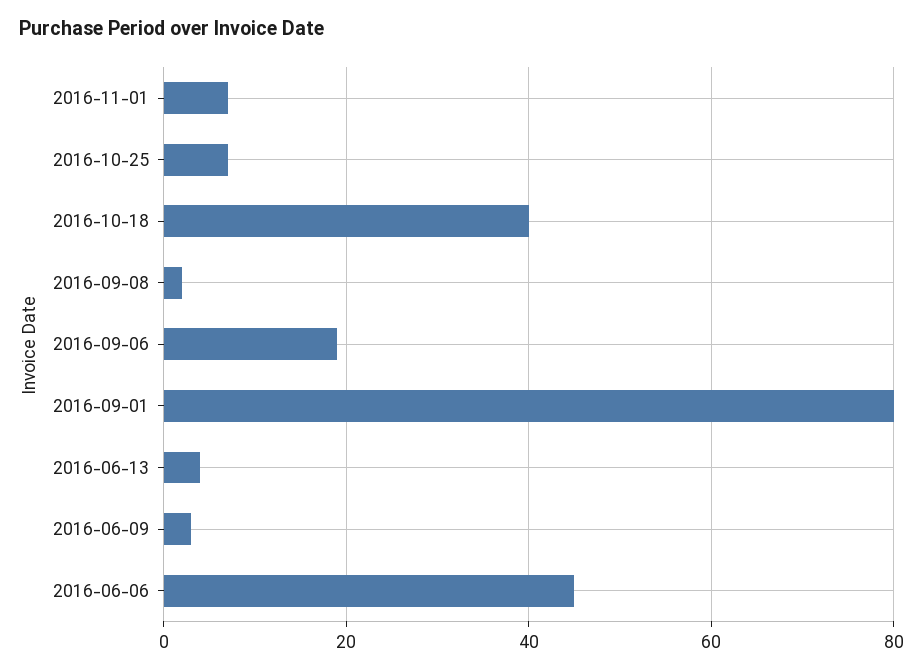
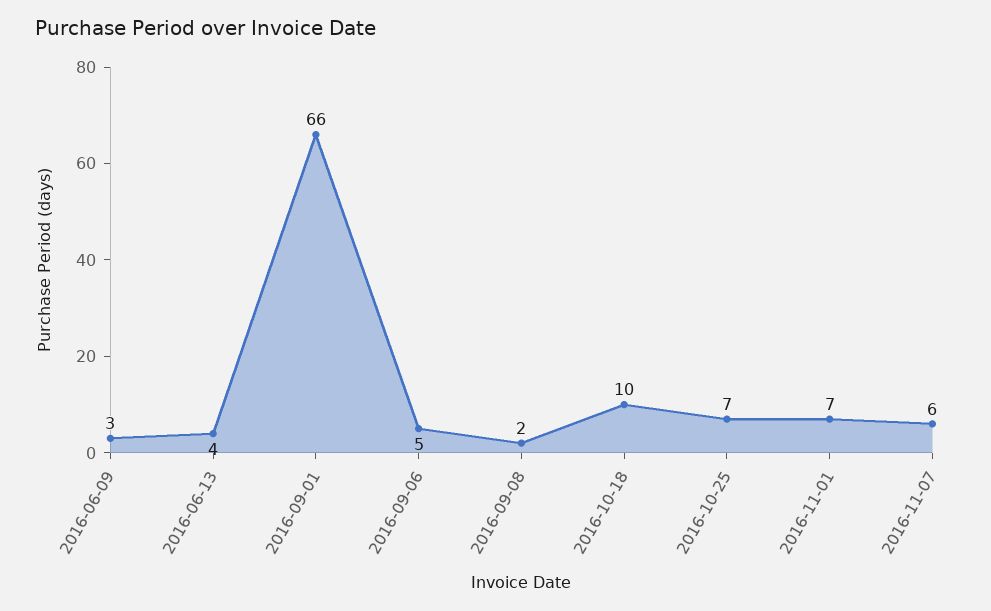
2016-10-18: 40 -> 10
2016-09-06: 20 -> 5
2016-09-01: 80 -> 66
2016-06-06: 45 -> none
2016-11-07: none -> 6

